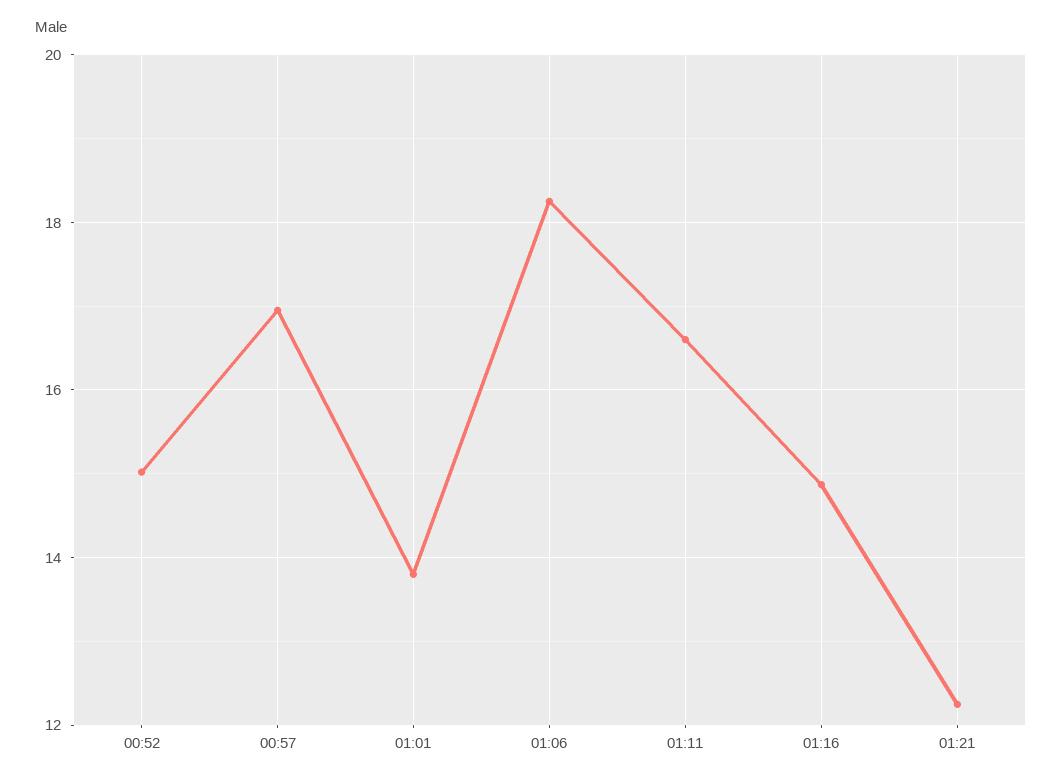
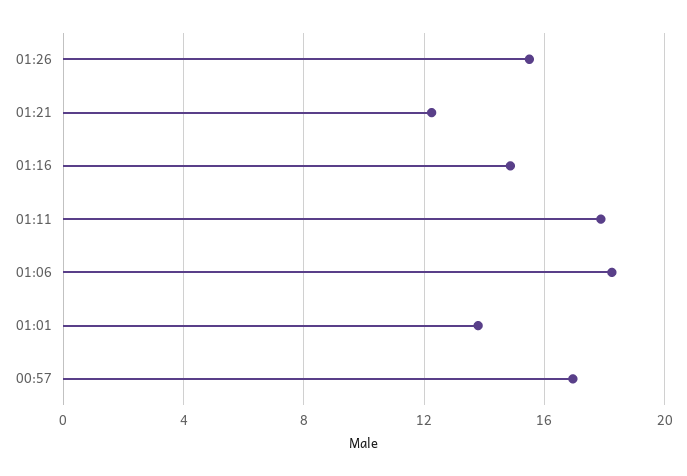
00:52: 15 -> none
01:11: 16.6 -> 18
01:26: none -> 15.5

